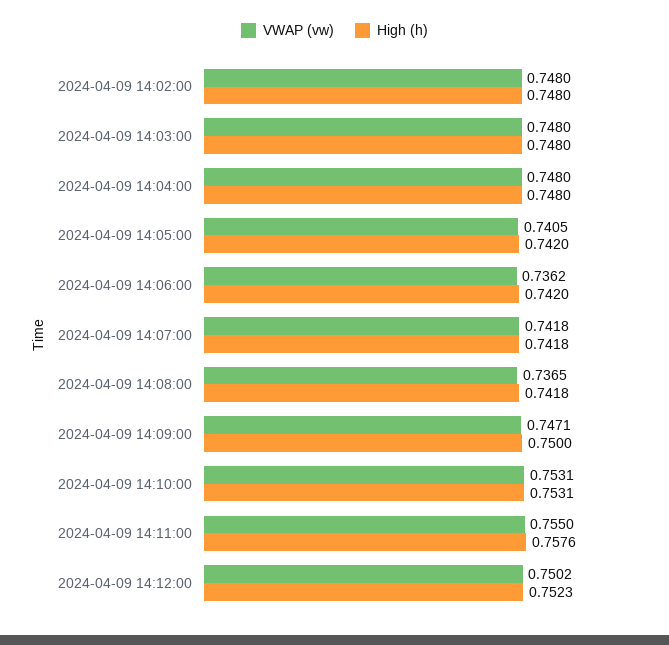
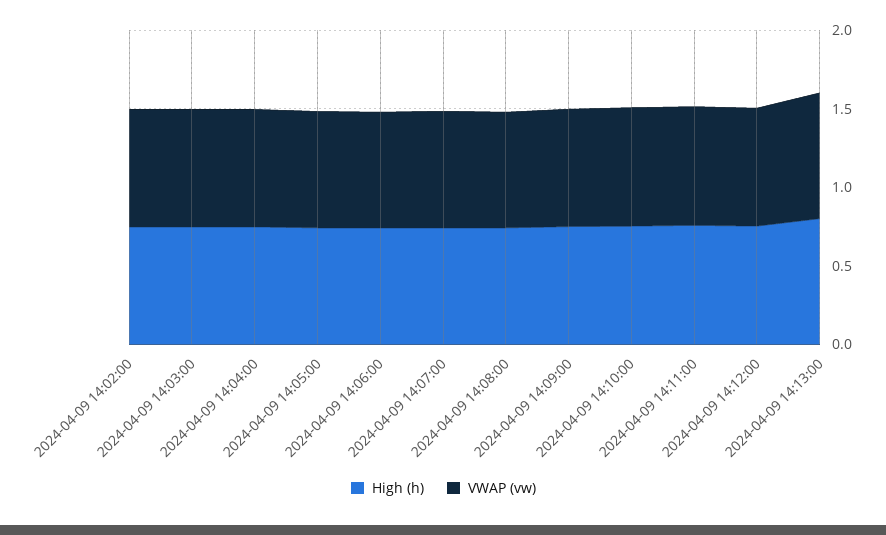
High (h), 2024-04-09 14:13:00: none -> 0.8
VWAP (vw), 2024-04-09 14:13:00: none -> 0.8

